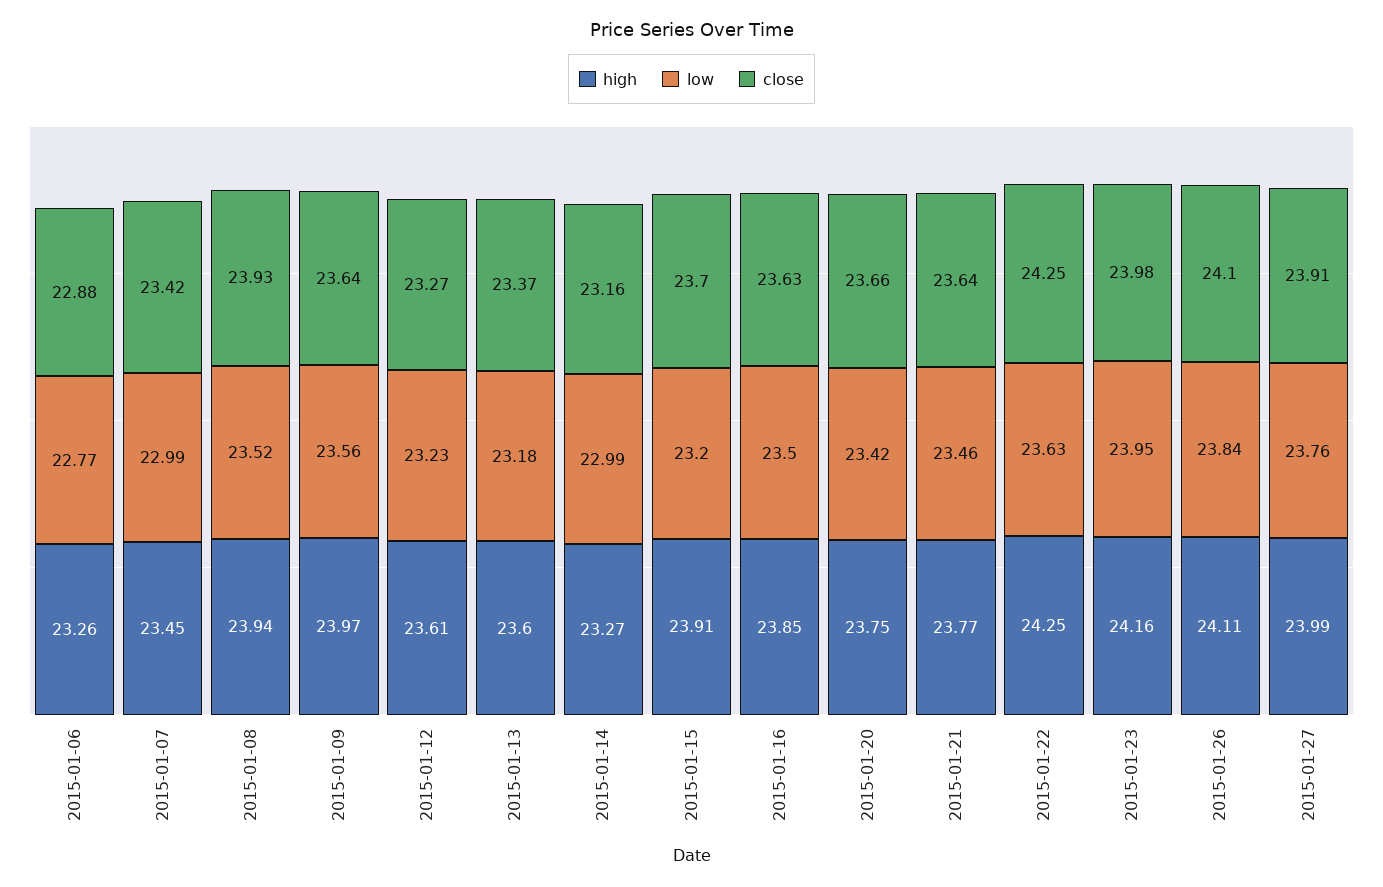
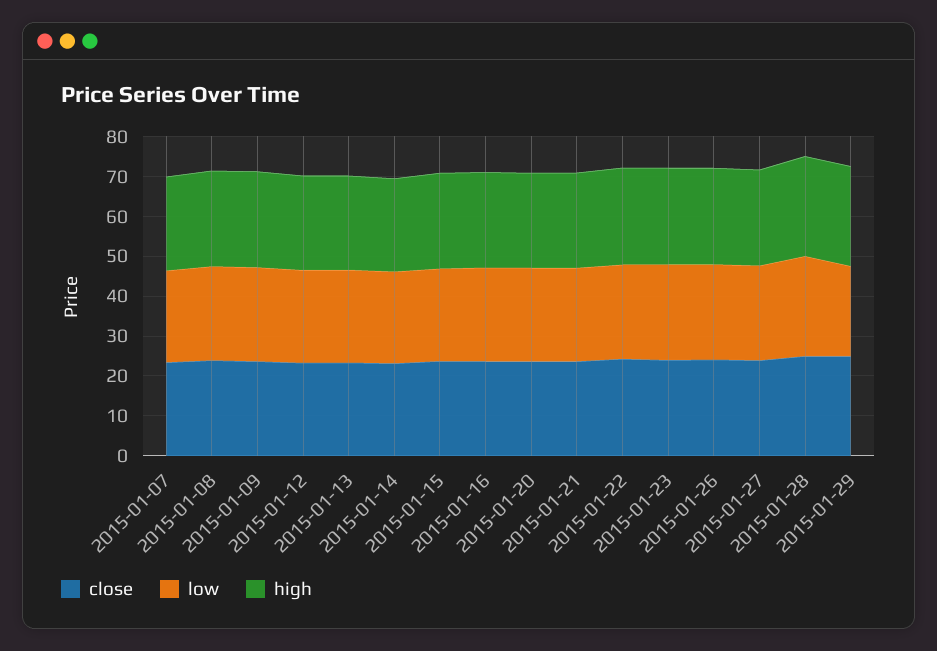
high, 2015-01-06: 23.26 -> none
low, 2015-01-06: 22.77 -> none
close, 2015-01-06: 22.88 -> none
close, 2015-01-28: none -> 25
low, 2015-01-28: none -> 25
high, 2015-01-28: none -> 25
close, 2015-01-29: none -> 25
low, 2015-01-29: none -> 22.5
high, 2015-01-29: none -> 25

